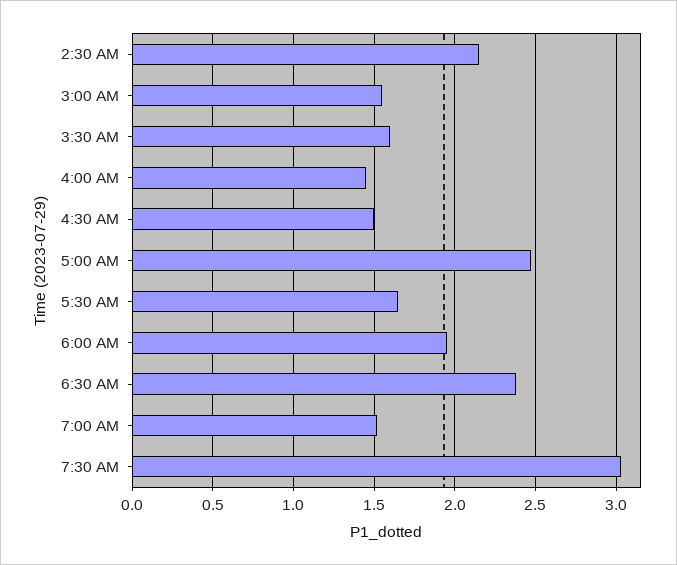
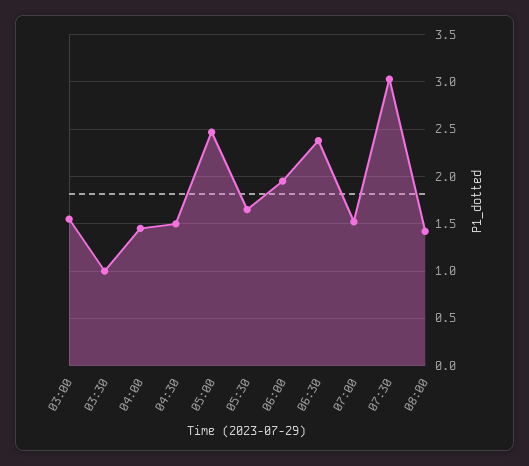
2:30 AM: 2.15 -> none
3:30 AM: 1.6 -> 1
08:00: none -> 1.4

